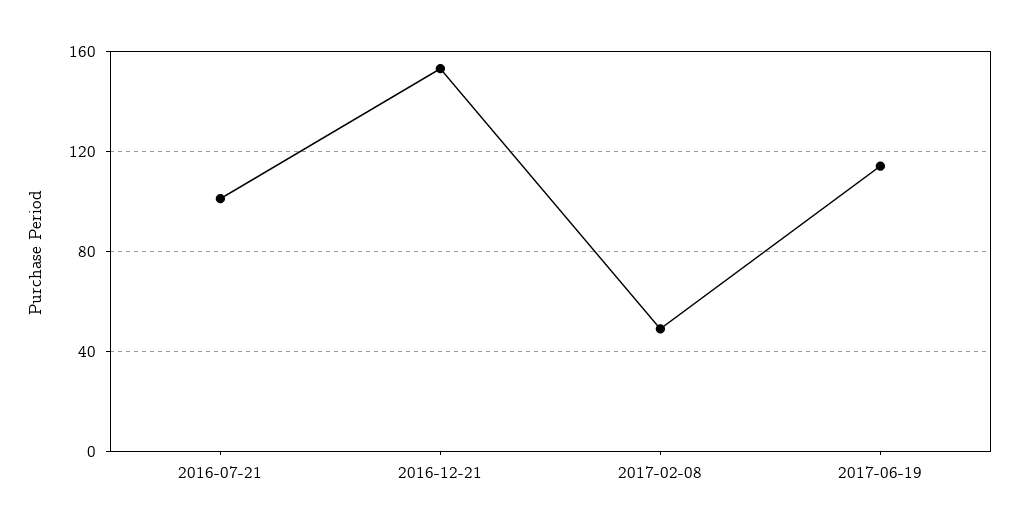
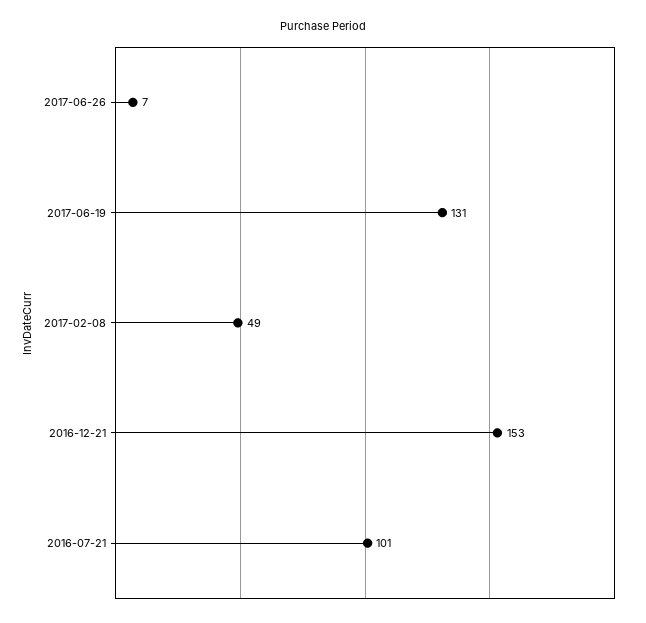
2017-06-19: 115 -> 131
2017-06-26: none -> 7

